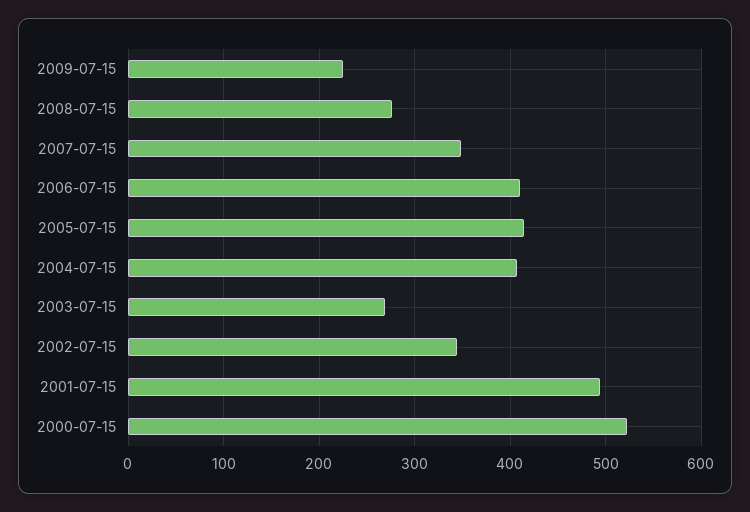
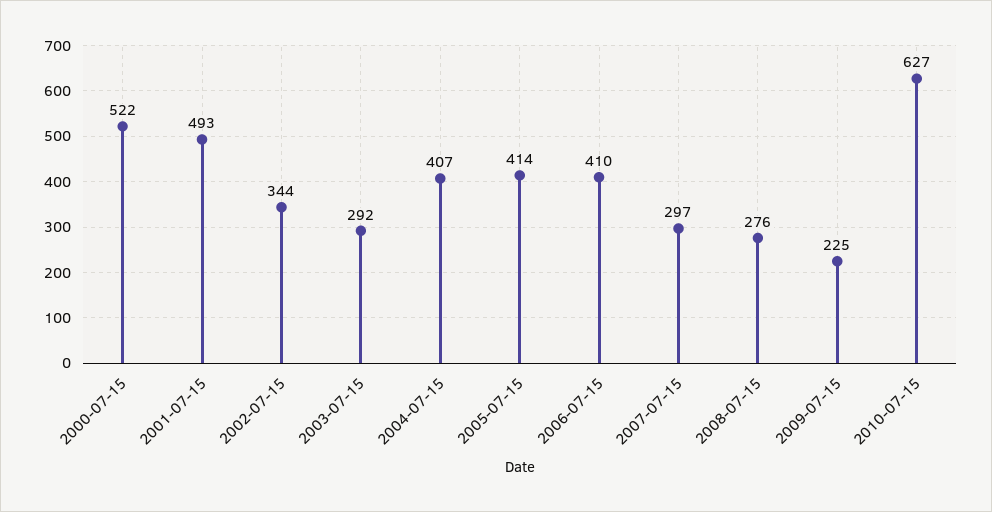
2007-07-15: 350 -> 297
2003-07-15: 270 -> 292
2010-07-15: none -> 627

